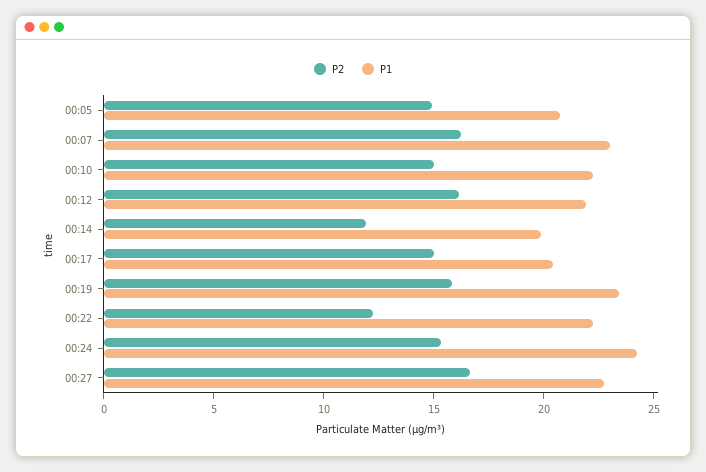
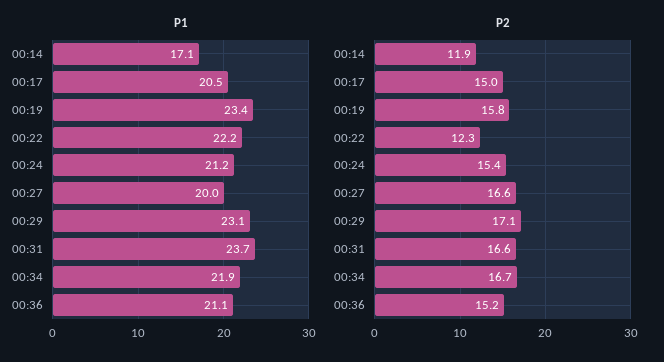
P2, 00:05: 15 -> none
P1, 00:05: 21 -> none
P2, 00:07: 16 -> none
P1, 00:07: 23 -> none
P2, 00:10: 15 -> none
P1, 00:10: 22 -> none
P2, 00:12: 16 -> none
P1, 00:12: 22 -> none
P1, 00:14: 20 -> 17.1
P1, 00:24: 24 -> 21.2
P1, 00:27: 23 -> 20
P1, 00:29: none -> 23.1
P1, 00:31: none -> 23.7
P1, 00:34: none -> 21.9
P1, 00:36: none -> 21.1
P2, 00:29: none -> 17.1
P2, 00:31: none -> 16.6
P2, 00:34: none -> 16.7
P2, 00:36: none -> 15.2

